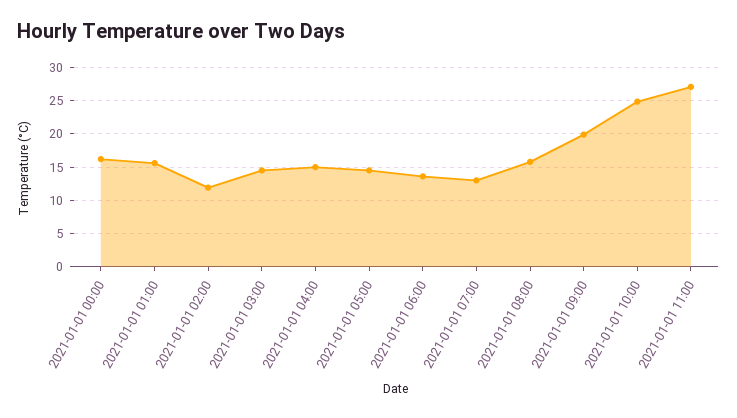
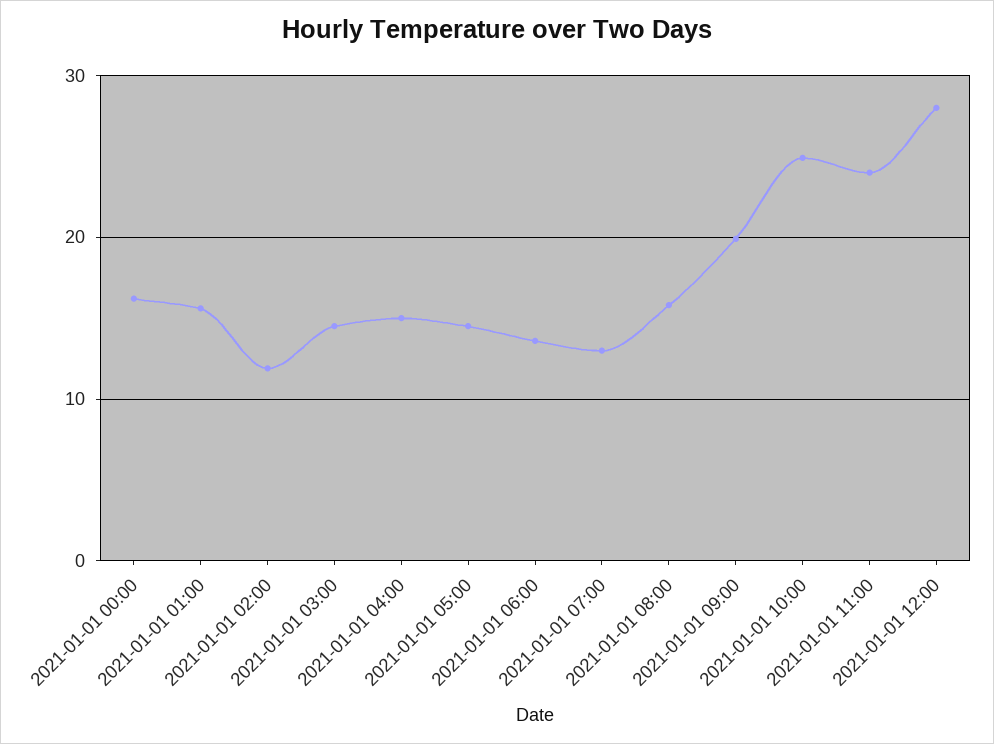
2021-01-01 11:00: 27 -> 24
2021-01-01 12:00: none -> 28

